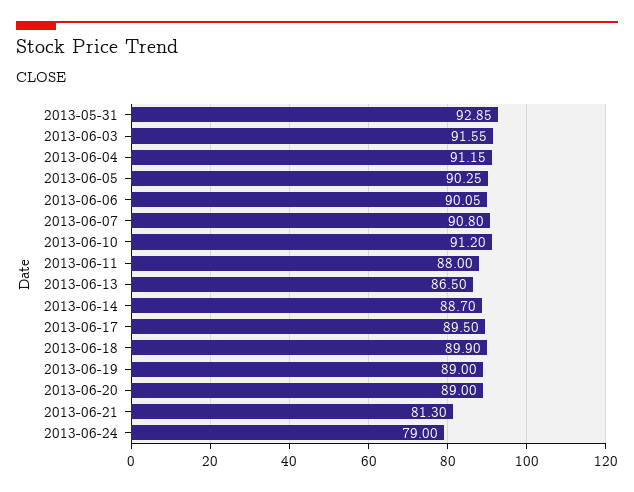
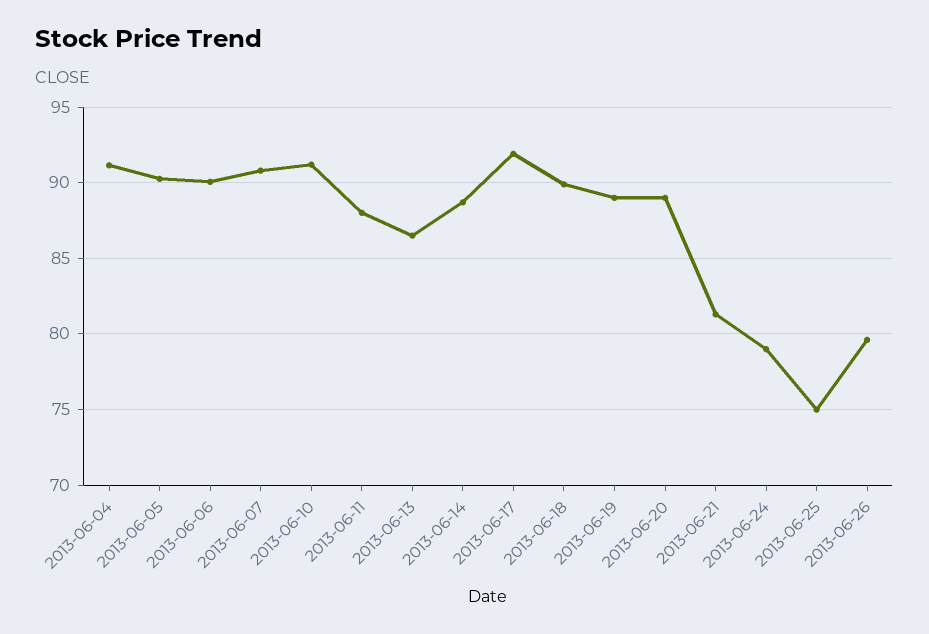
2013-05-31: 92.85 -> none
2013-06-03: 91.55 -> none
2013-06-17: 89.5 -> 92
2013-06-25: none -> 75
2013-06-26: none -> 79.5

